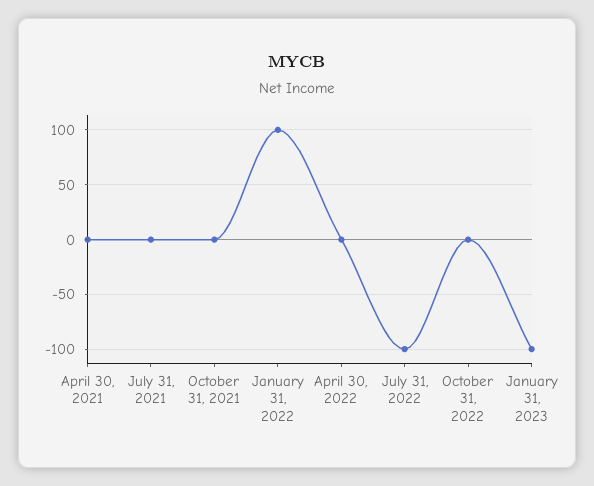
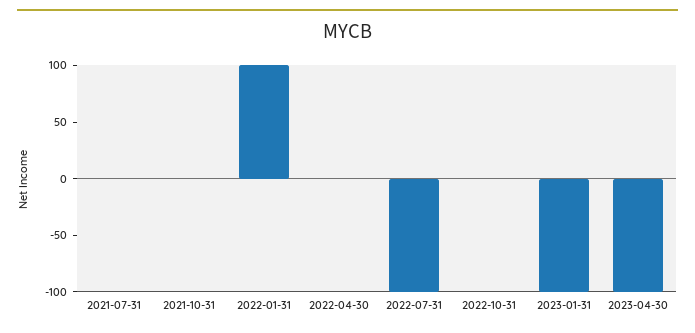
April 30, 2021: 0 -> none
2023-04-30: none -> -100

